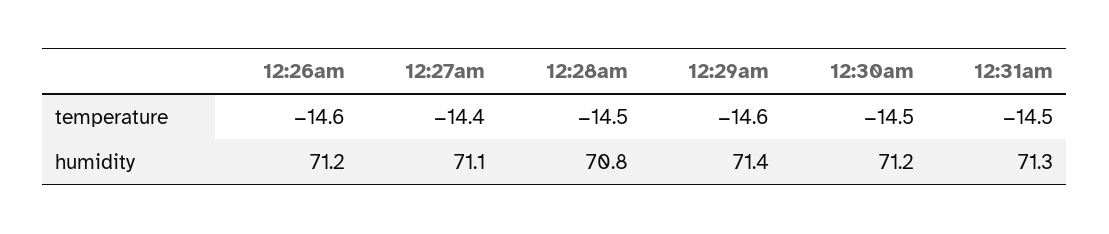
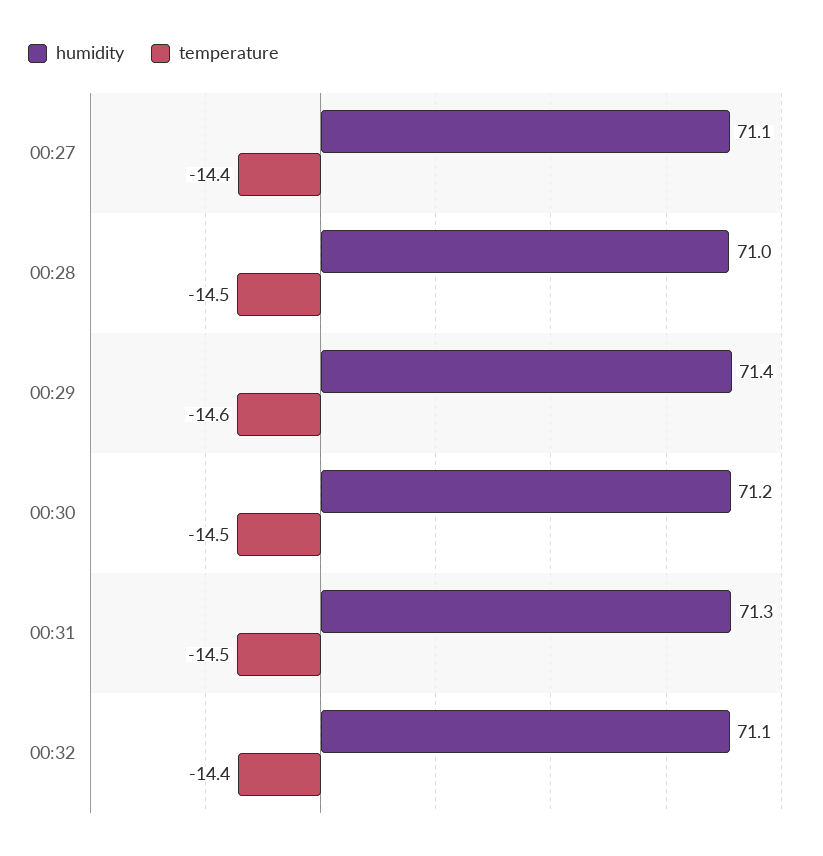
temperature, 12:26am: -14.6 -> none
humidity, 12:26am: 71.2 -> none
humidity, 12:28am: 70.8 -> 71
humidity, 00:32: none -> 71.1
temperature, 00:32: none -> -14.4

